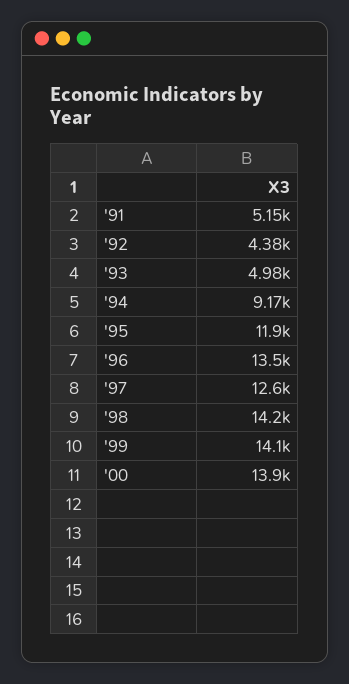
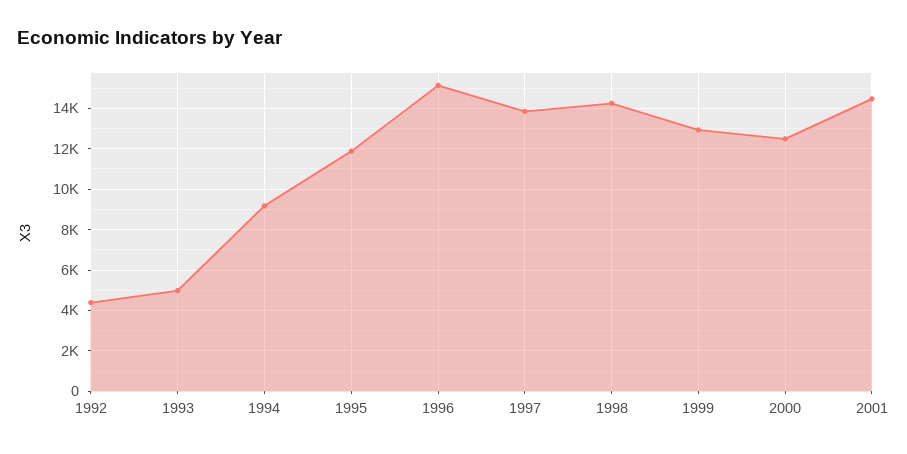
'91: 5150 -> none
'96: 13500 -> 15000
'97: 12600 -> 14000
'99: 14100 -> 13000
'00: 13900 -> 12500
2001: none -> 14500

